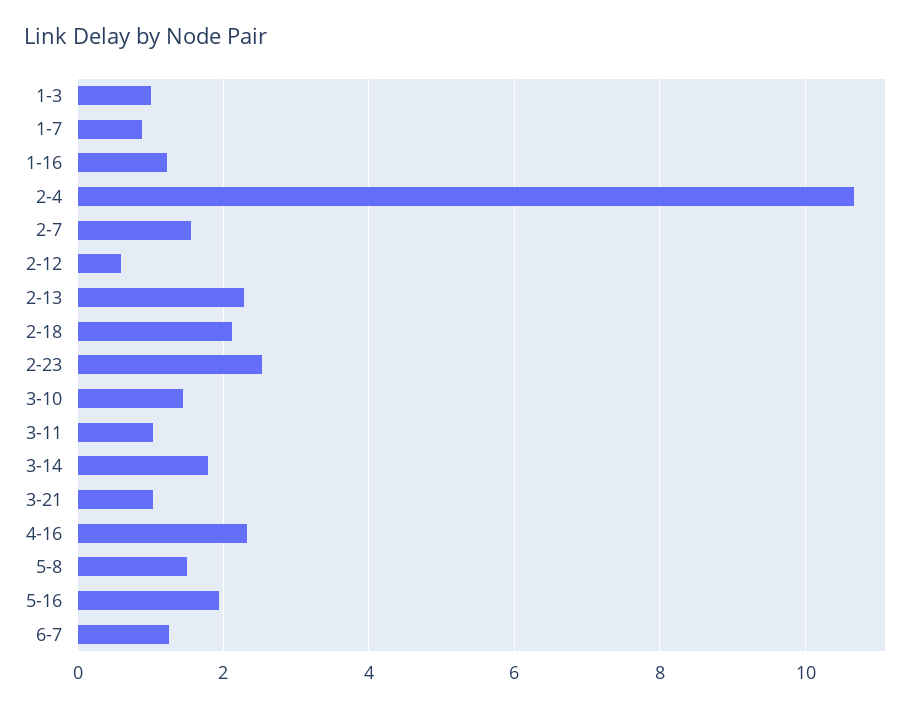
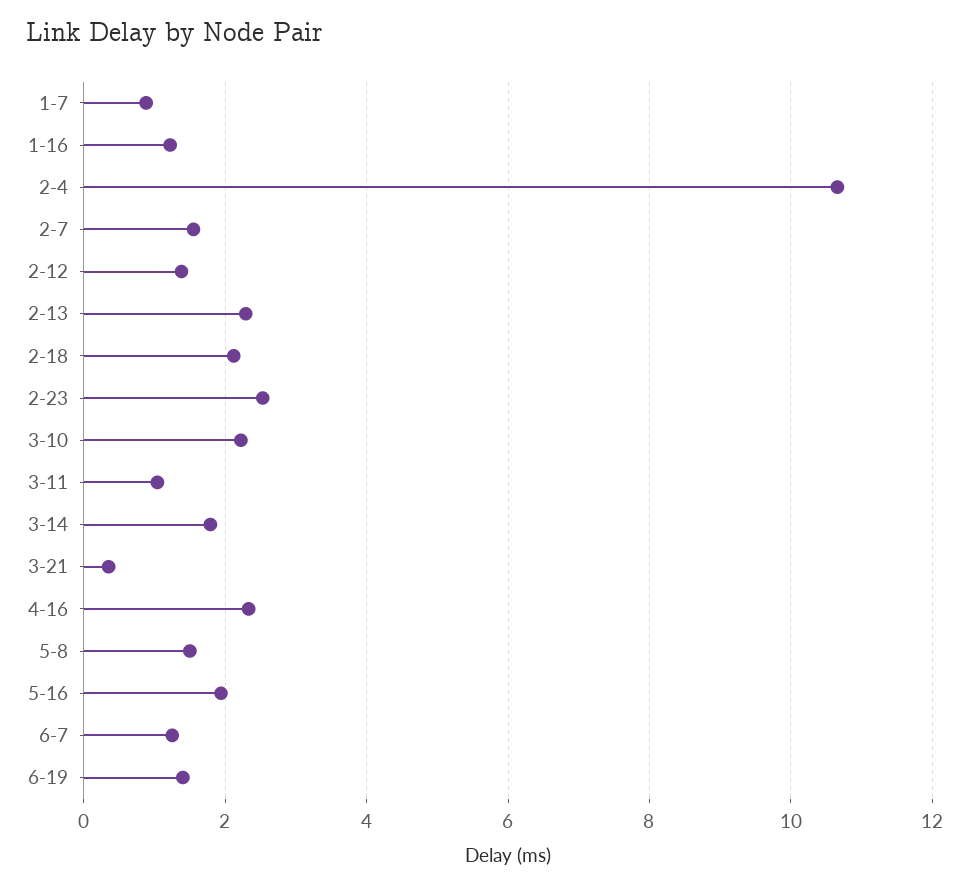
1-3: 1 -> none
2-12: 0.6 -> 1.4
3-10: 1.4 -> 2.2
3-21: 1 -> 0.4
6-19: none -> 1.4

